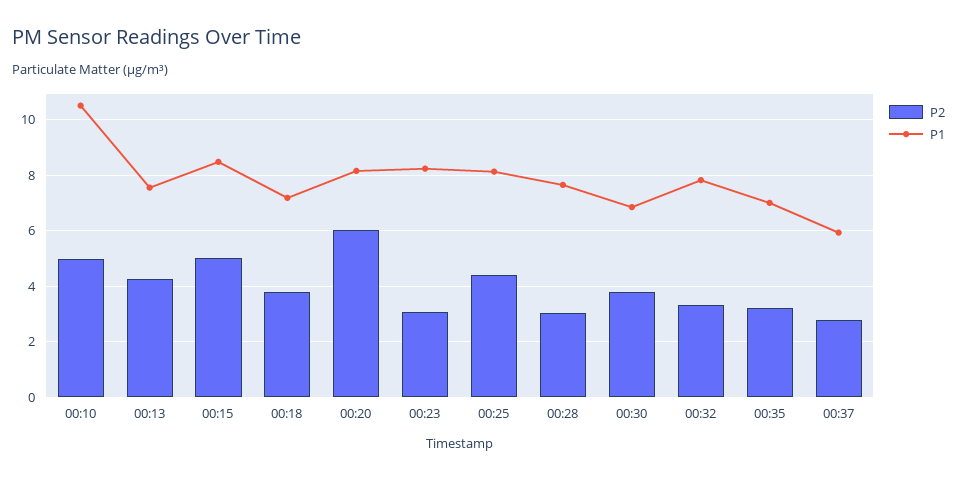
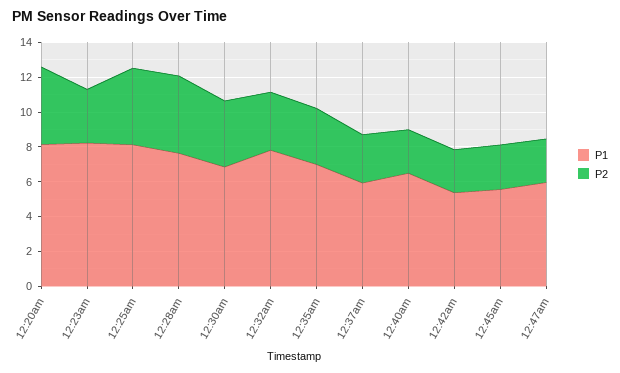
P2, 00:10: 5 -> none
P1, 00:10: 10.5 -> none
P2, 00:13: 4.25 -> none
P1, 00:13: 7.5 -> none
P2, 00:15: 5 -> none
P1, 00:15: 8.5 -> none
P2, 00:18: 3.75 -> none
P1, 00:18: 7.25 -> none
P2, 00:20: 6 -> 4.5
P2, 00:28: 3 -> 4.5
P1, 12:40am: none -> 6.5
P2, 12:40am: none -> 2.5
P1, 12:42am: none -> 5.5
P2, 12:42am: none -> 2.5
P1, 12:45am: none -> 5.5
P2, 12:45am: none -> 2.5
P1, 12:47am: none -> 6
P2, 12:47am: none -> 2.5

